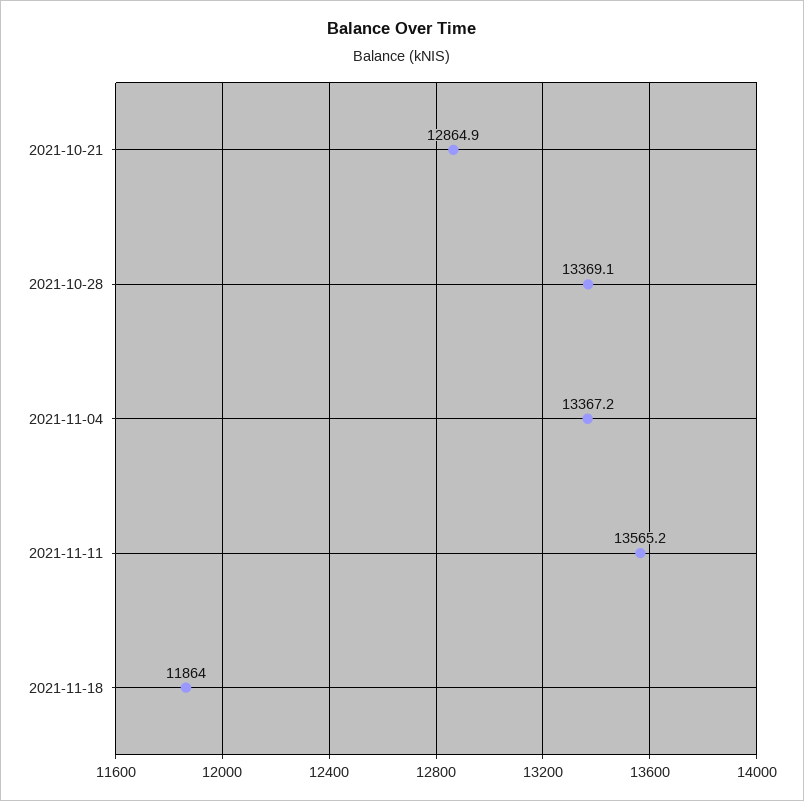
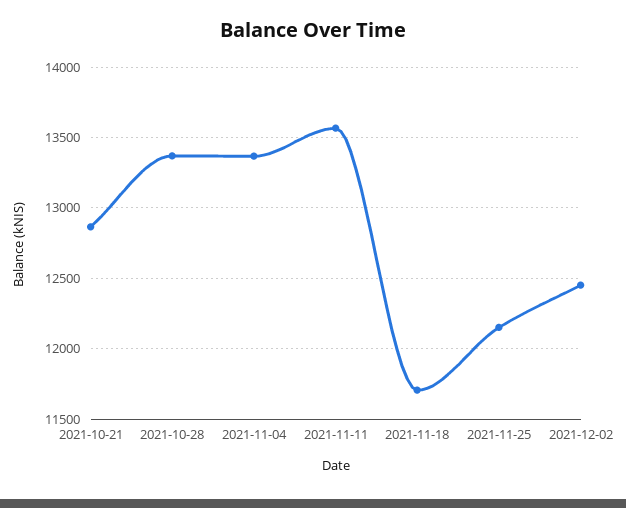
2021-11-18: 11864 -> 11700
2021-11-25: none -> 12150
2021-12-02: none -> 12450

